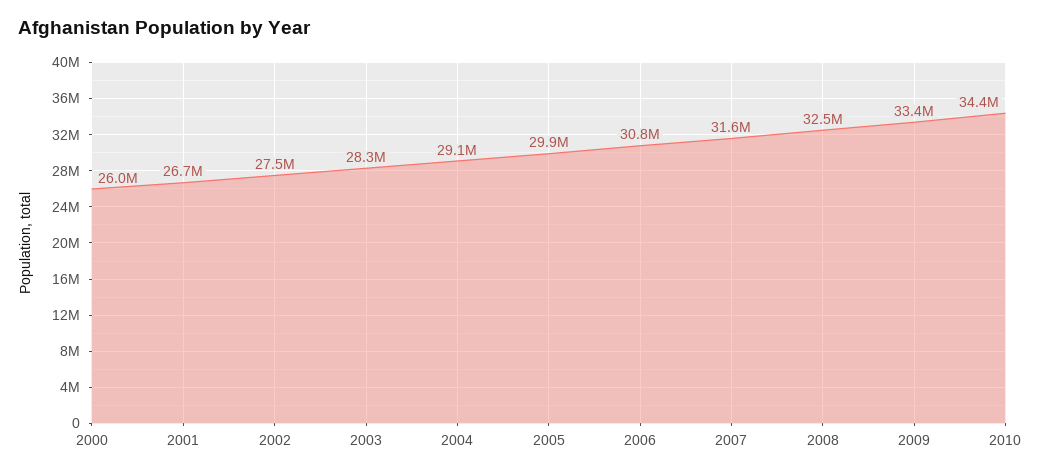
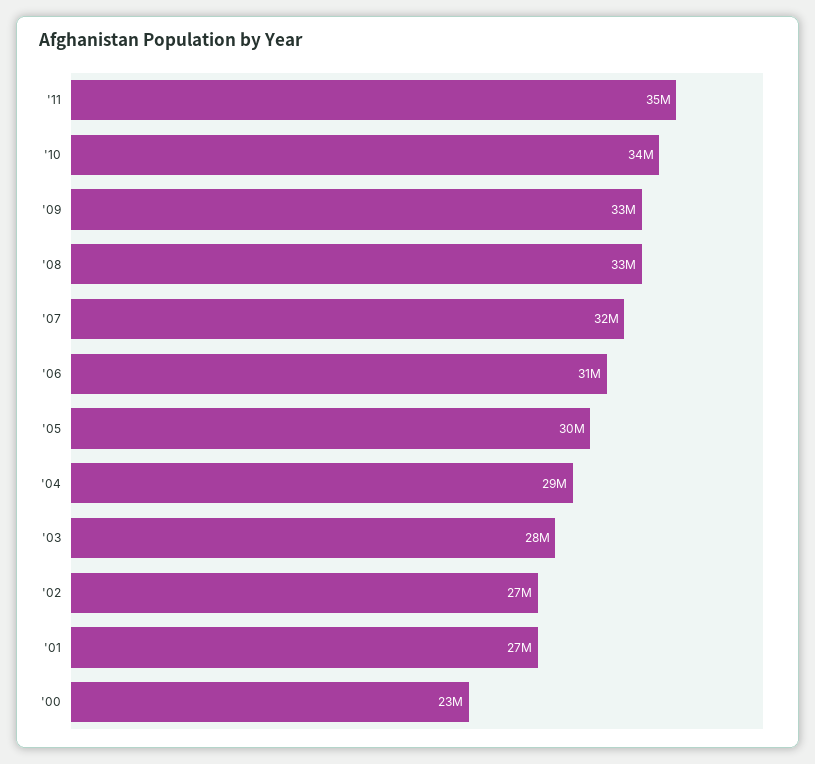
2000: 26000000 -> 23000000
'11: none -> 35000000

